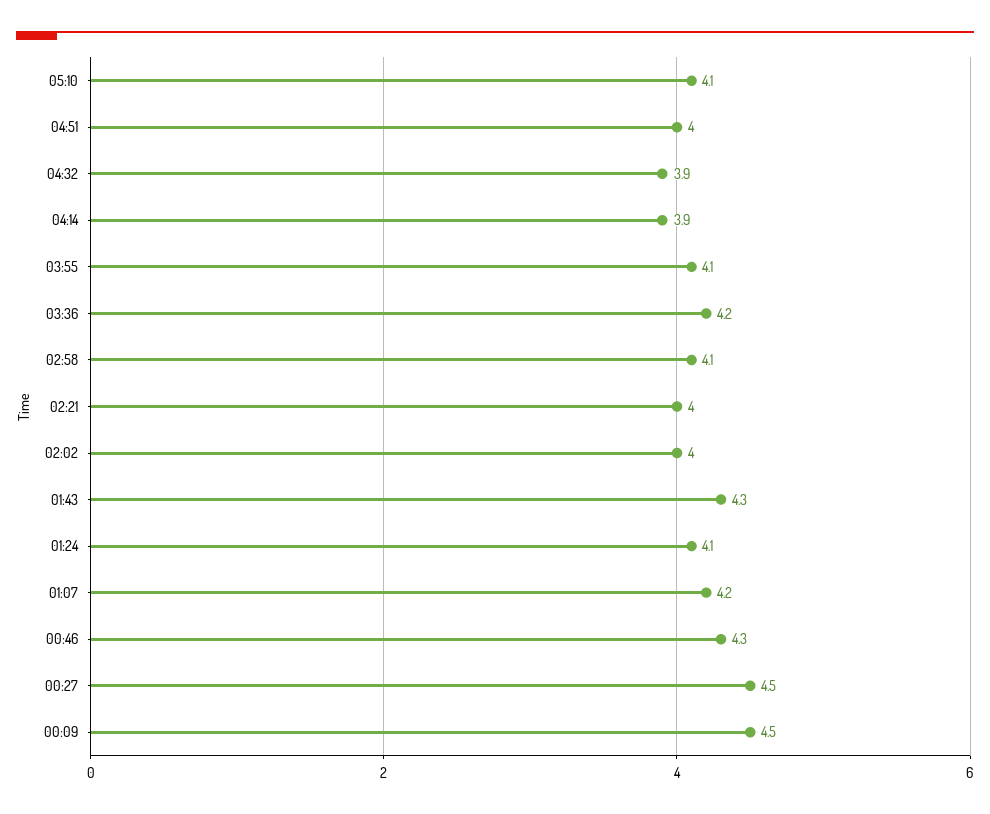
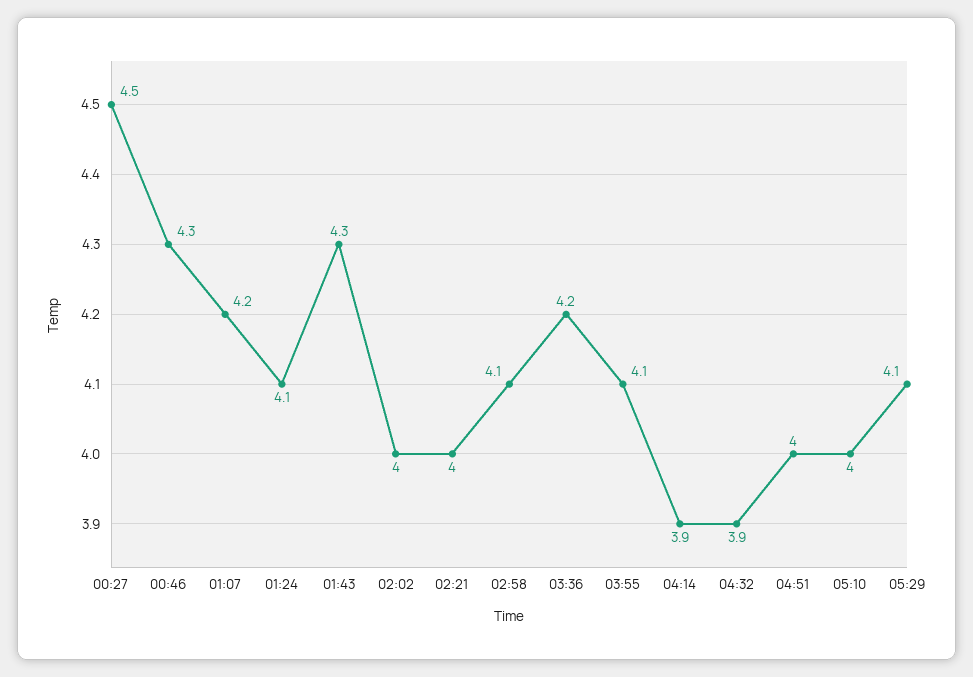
05:10: 4.1 -> 4
00:09: 4.5 -> none
05:29: none -> 4.1

